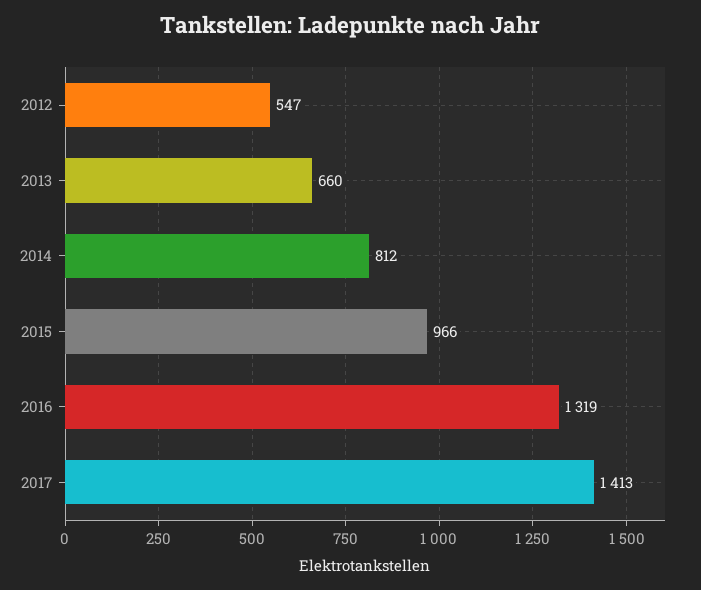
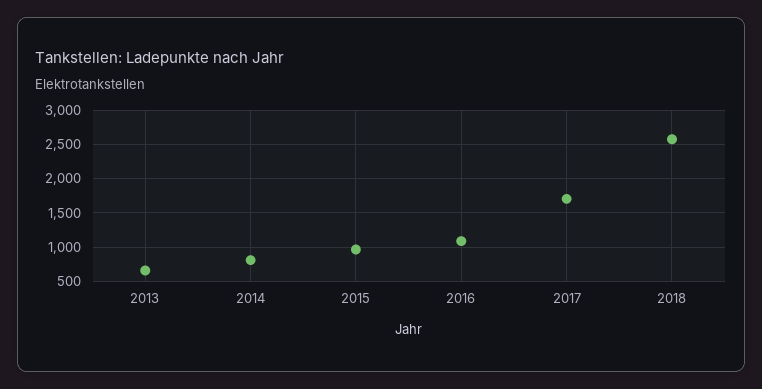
2012: 547 -> none
2016: 1319 -> 1100
2017: 1413 -> 1700
2018: none -> 2600

